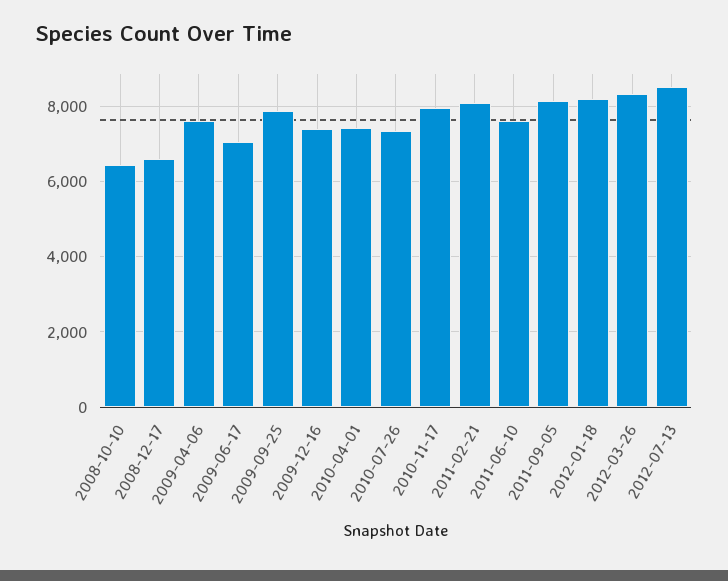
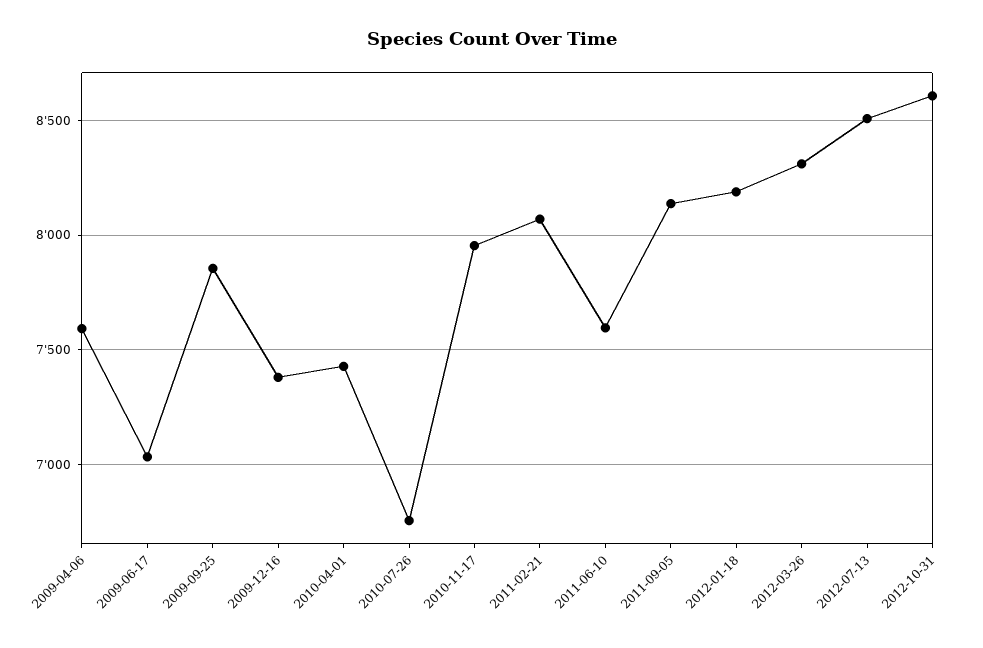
2008-10-10: 6400 -> none
2008-12-17: 6600 -> none
2010-07-26: 7400 -> 6750
2012-10-31: none -> 8600

